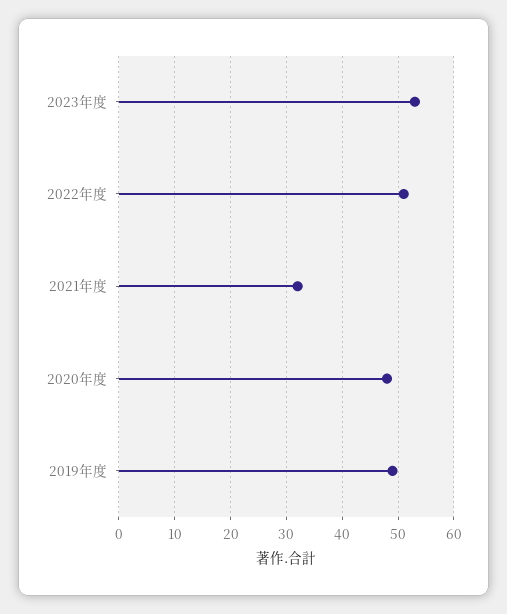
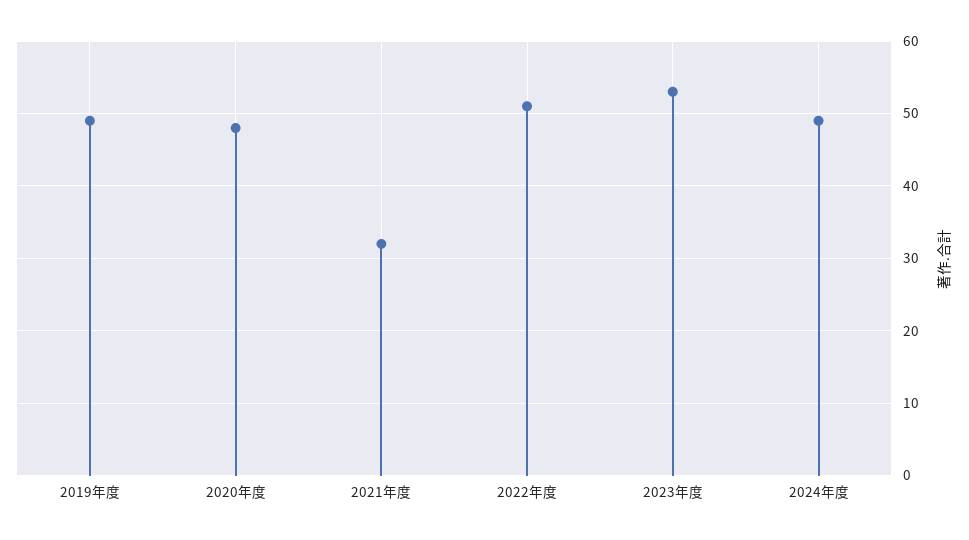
2024年度: none -> 49

